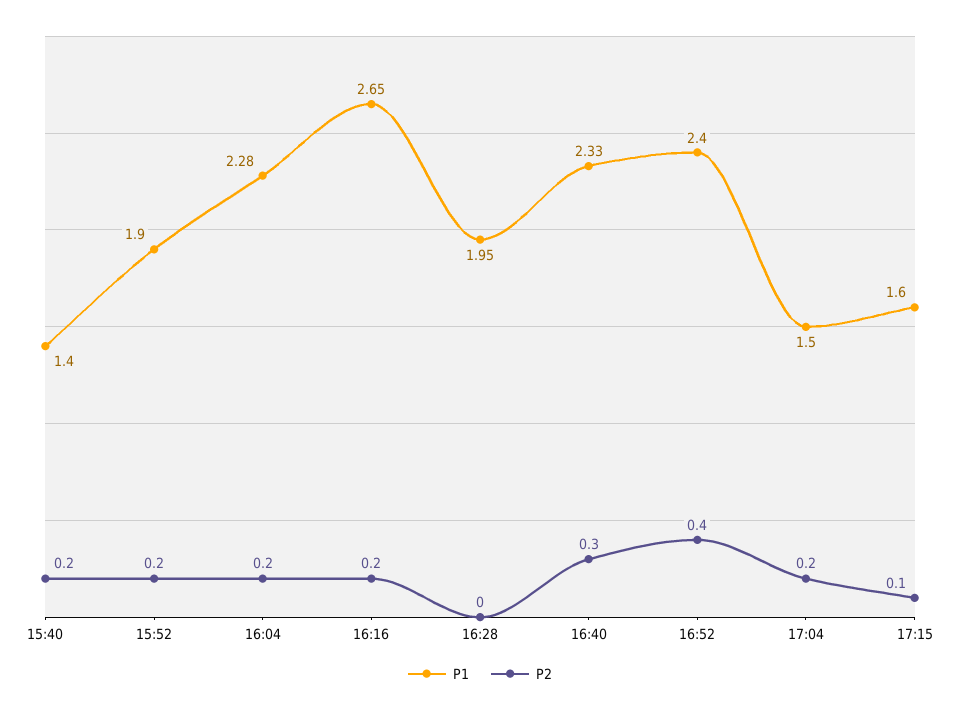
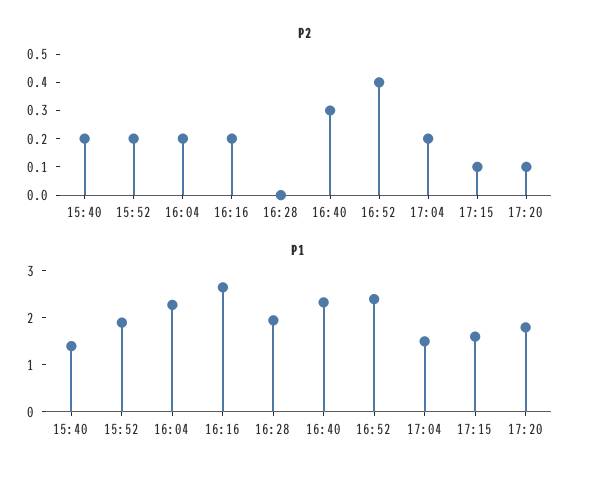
P2, 17:20: none -> 0.1
P1, 17:20: none -> 1.8

